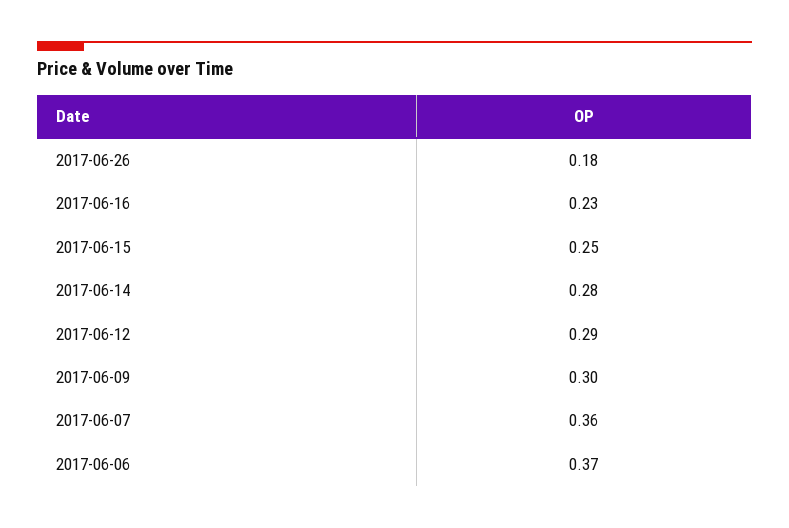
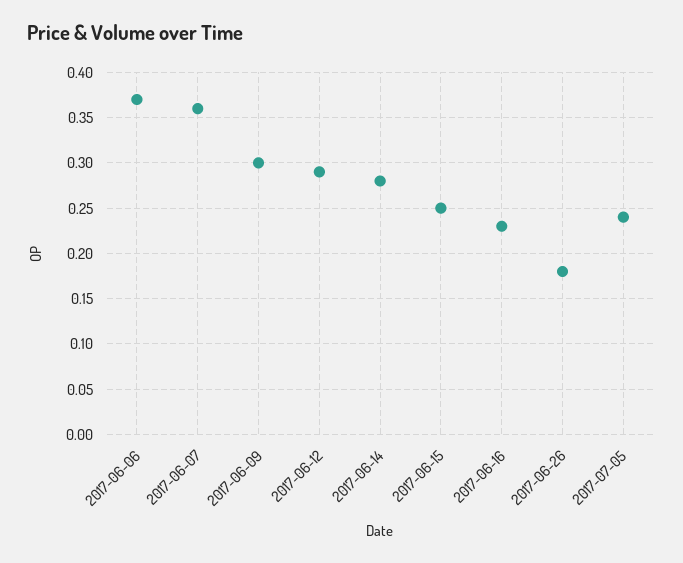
2017-07-05: none -> 0.24

